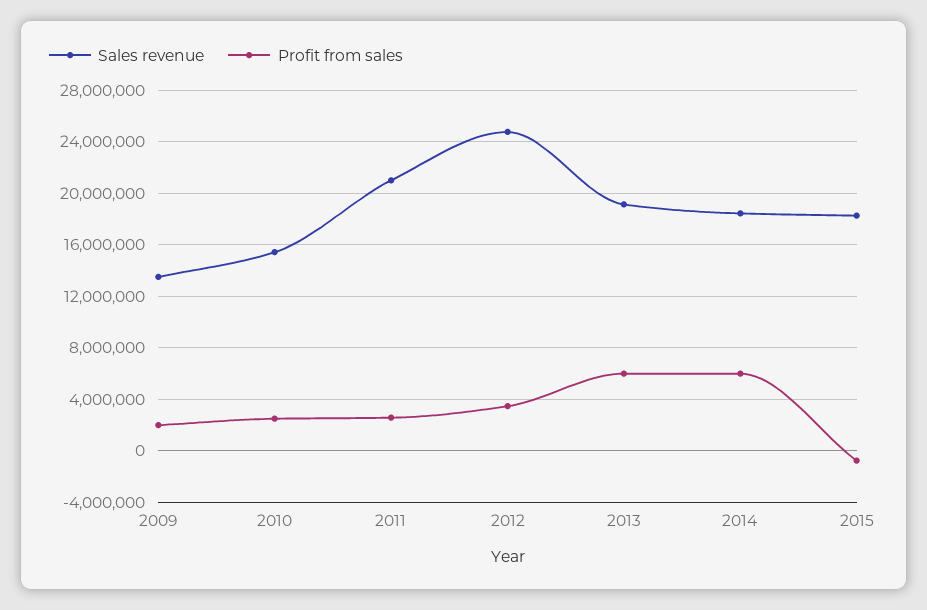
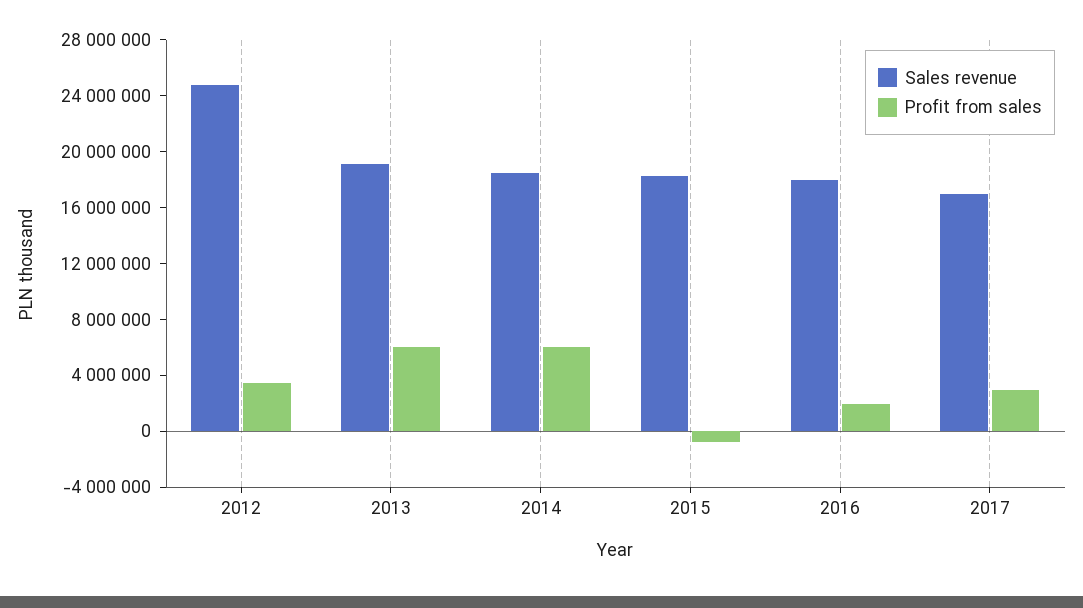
Sales revenue, 2009: 13500000 -> none
Profit from sales, 2009: 2000000 -> none
Sales revenue, 2010: 15500000 -> none
Profit from sales, 2010: 2500000 -> none
Sales revenue, 2011: 21000000 -> none
Profit from sales, 2011: 2500000 -> none
Sales revenue, 2016: none -> 18000000
Profit from sales, 2016: none -> 2000000
Sales revenue, 2017: none -> 17000000
Profit from sales, 2017: none -> 3000000

